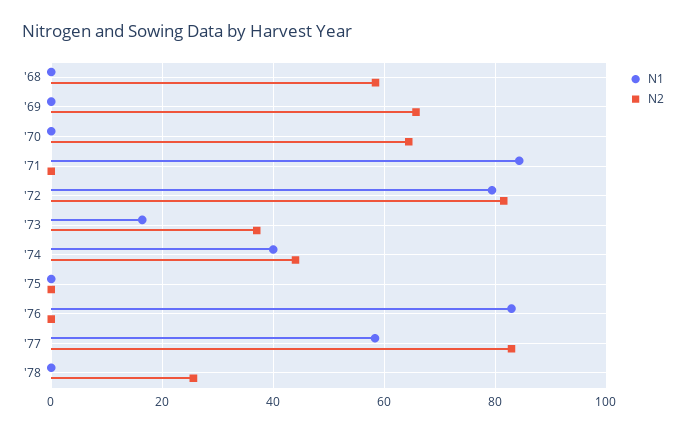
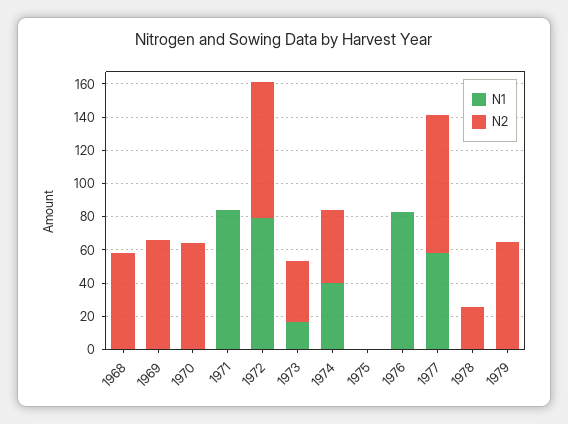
N1, 1979: none -> 0
N2, 1979: none -> 65

